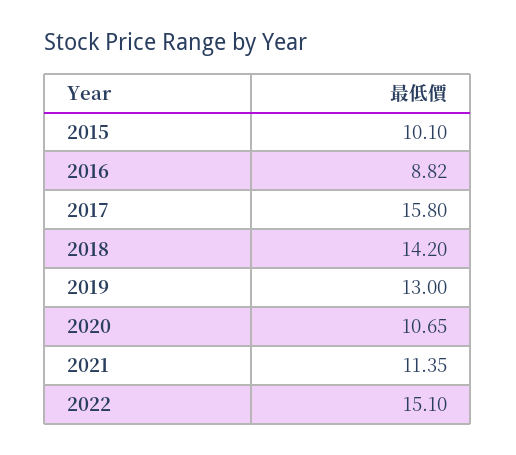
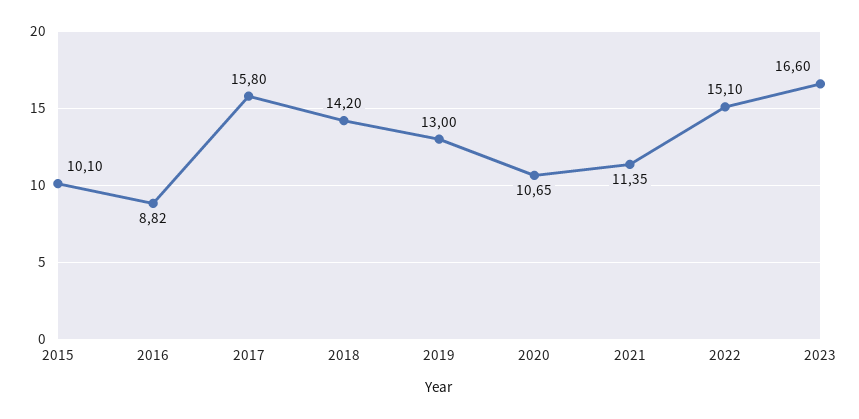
2023: none -> 16.6

